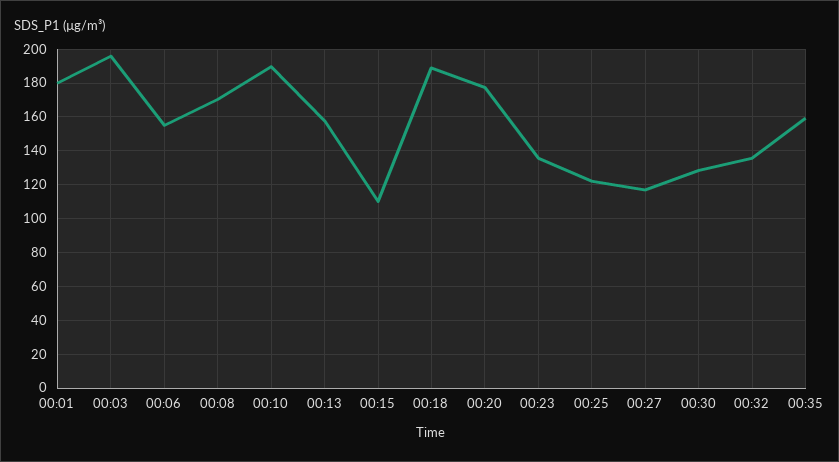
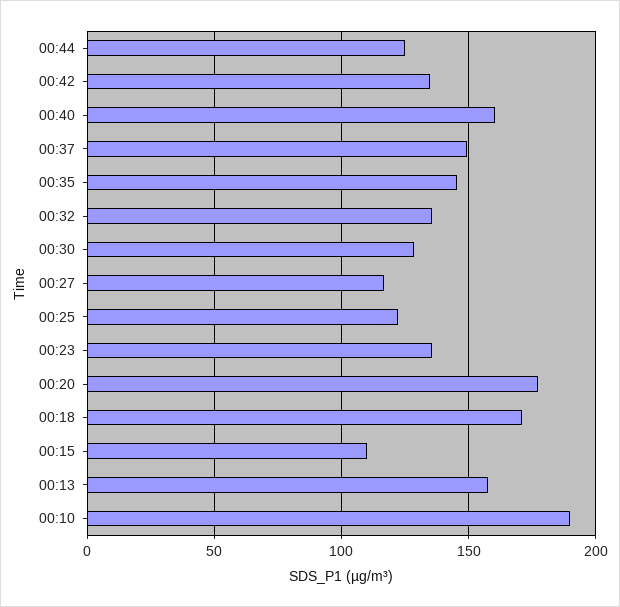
00:01: 180 -> none
00:03: 195 -> none
00:06: 155 -> none
00:08: 170 -> none
00:18: 190 -> 170
00:35: 160 -> 145
00:44: none -> 125
00:42: none -> 135
00:40: none -> 160
00:37: none -> 150

